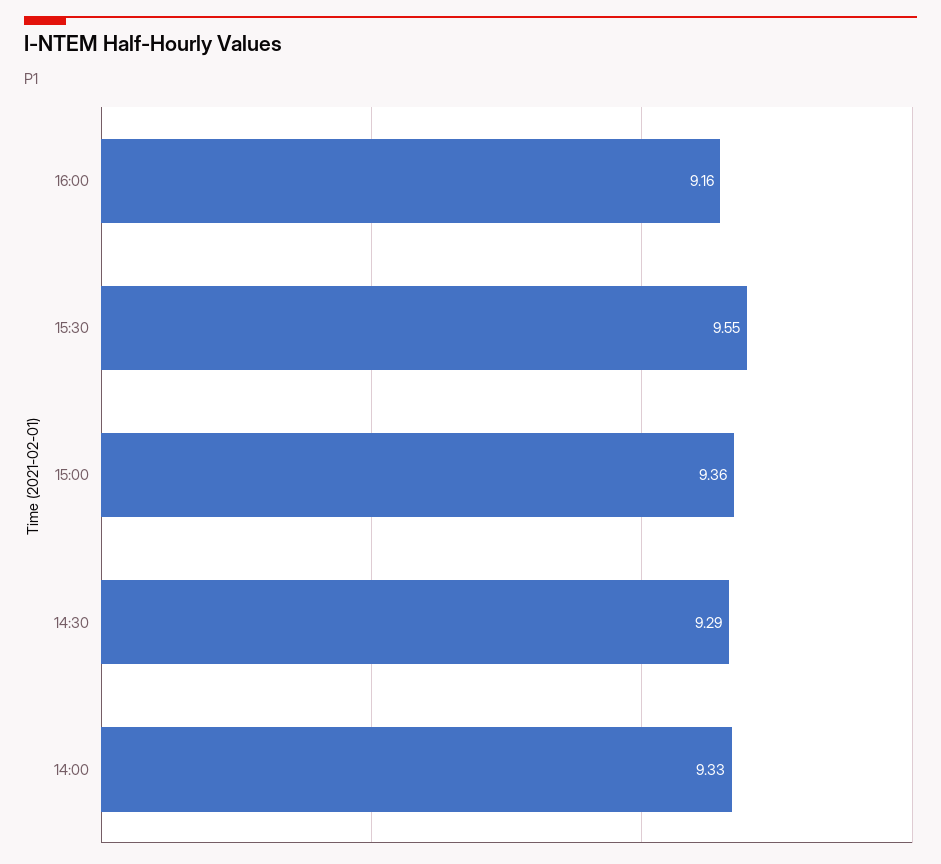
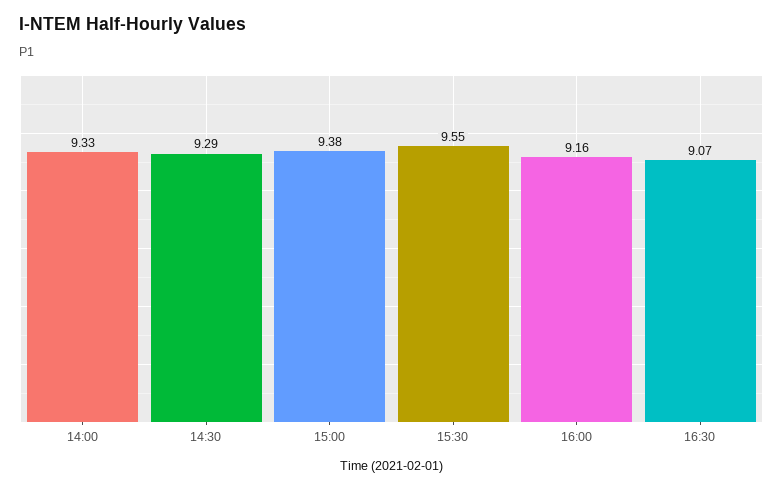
15:00: 9.36 -> 9.38
16:30: none -> 9.07

